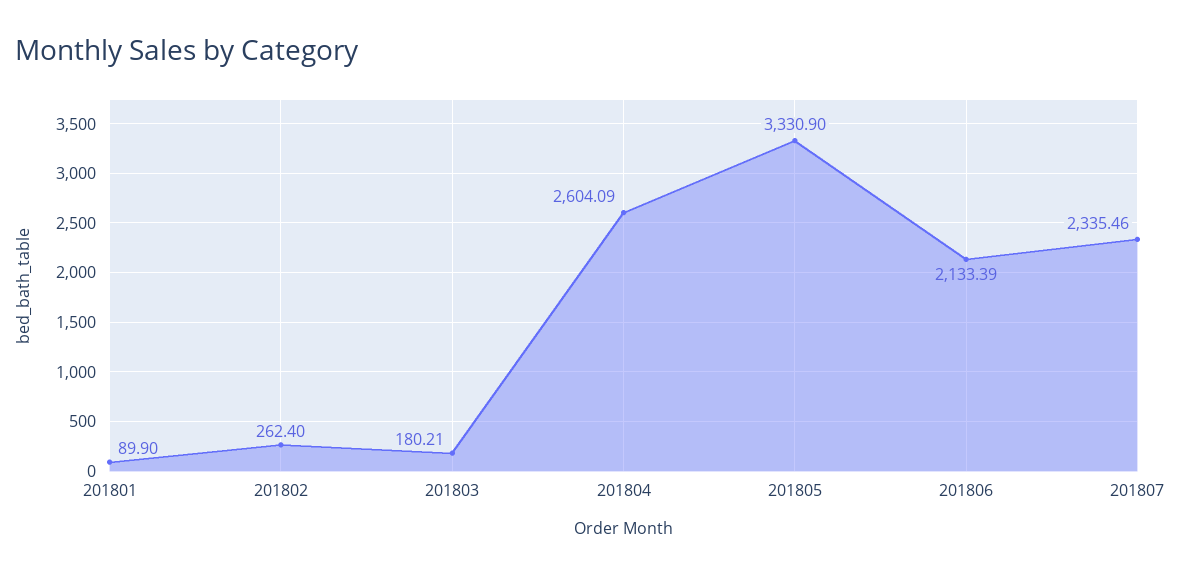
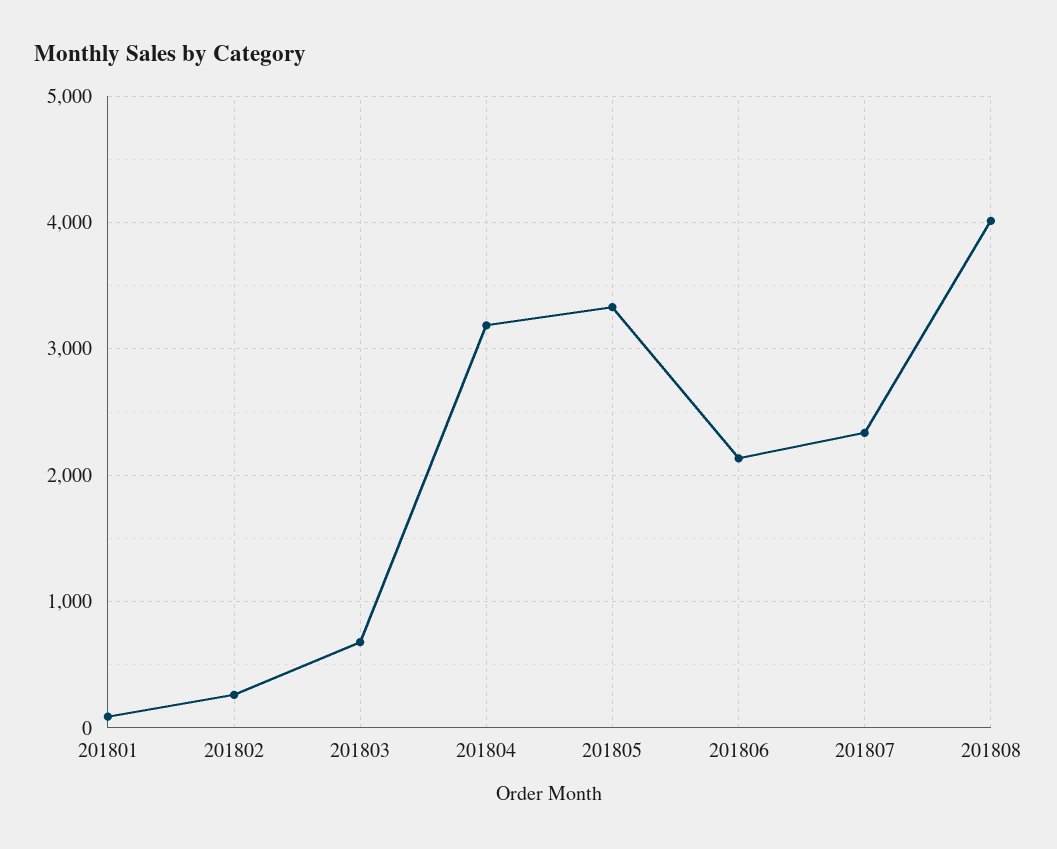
201803: 180.21 -> 700
201804: 2604.09 -> 3200
201808: none -> 4000

